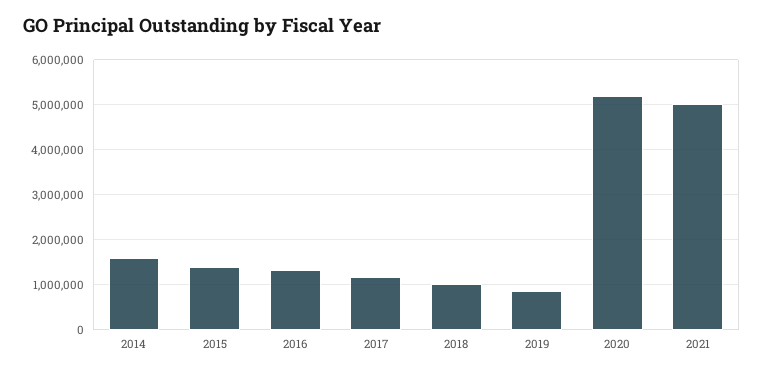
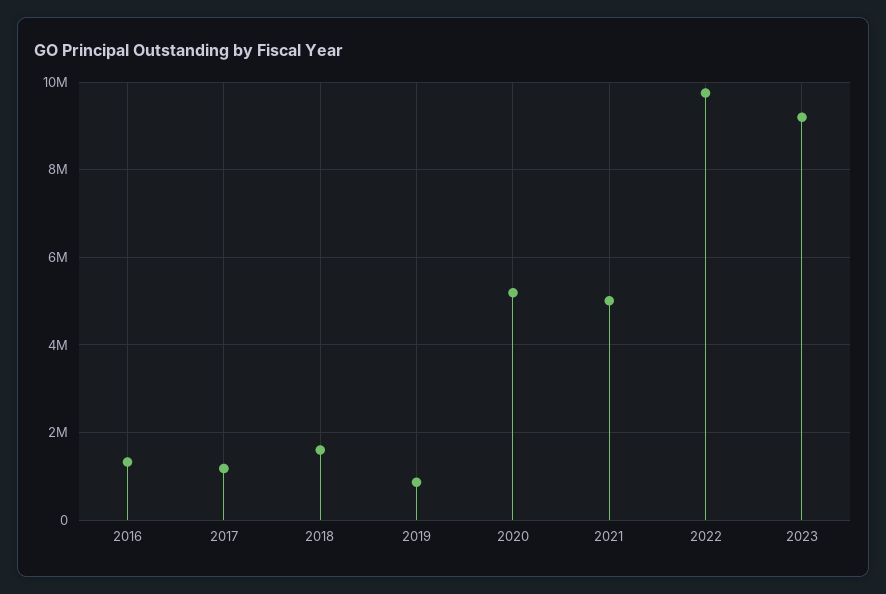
2014: 1600000 -> none
2015: 1400000 -> none
2018: 1000000 -> 1600000
2022: none -> 9800000
2023: none -> 9200000

